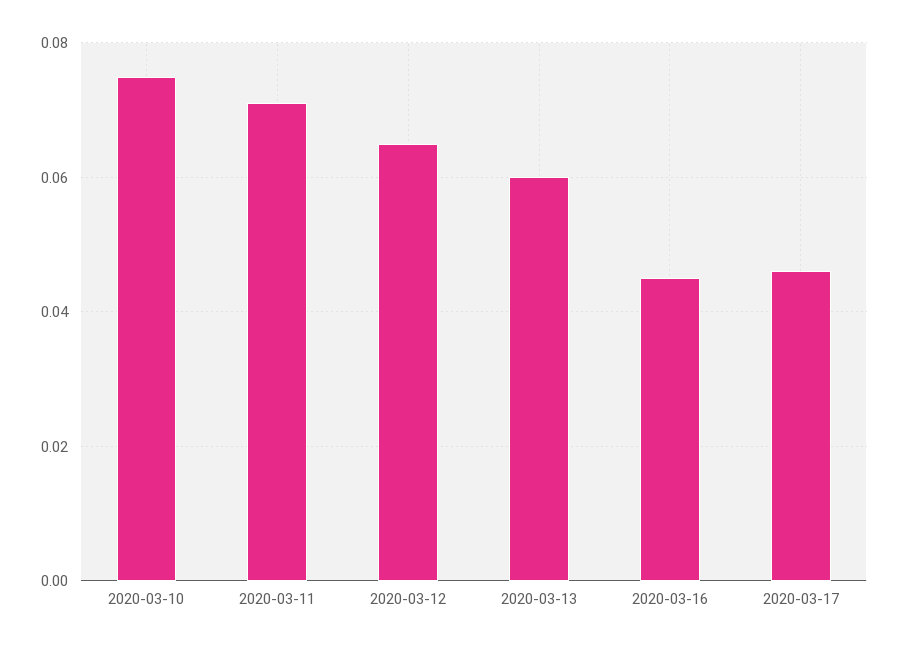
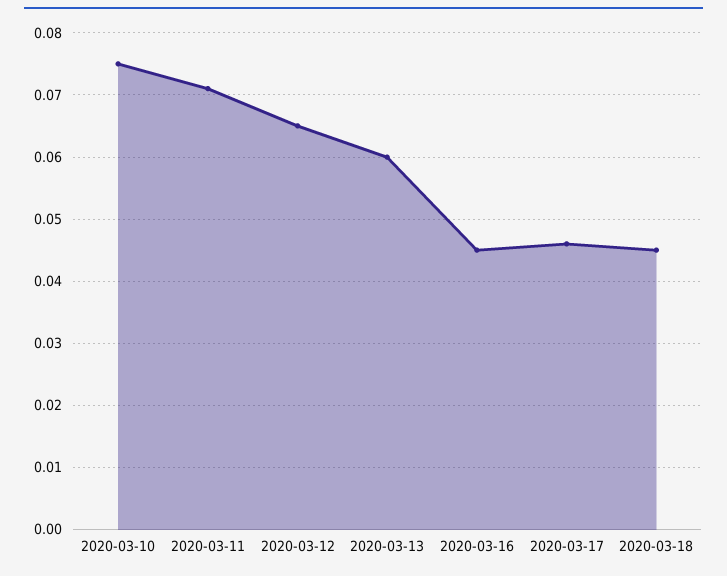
2020-03-18: none -> 0.045

